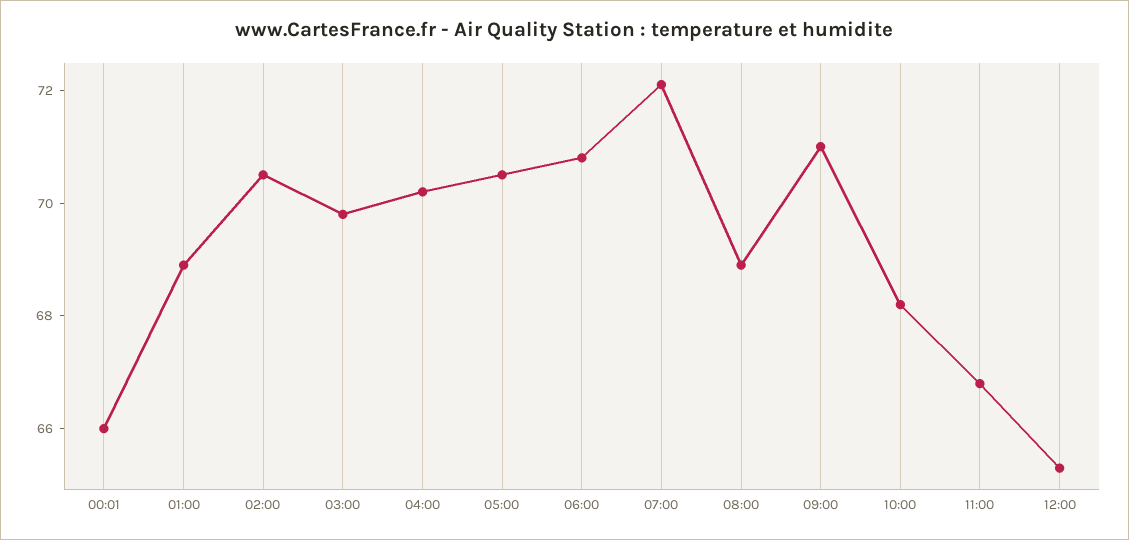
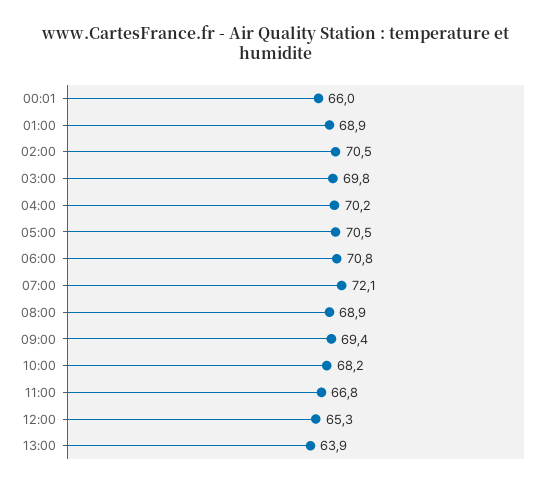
09:00: 71 -> 69.4
13:00: none -> 63.9

